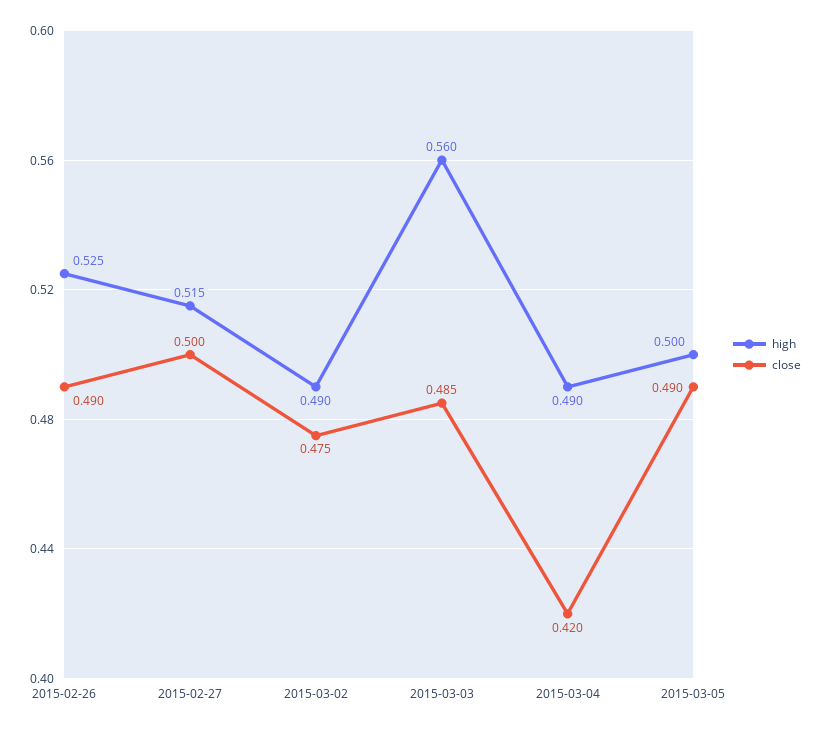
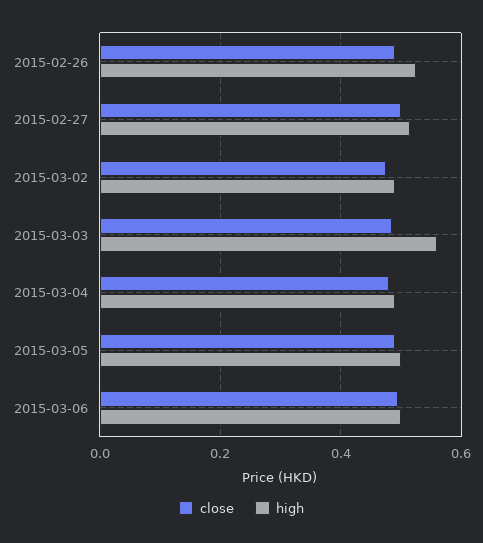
close, 2015-03-04: 0.42 -> 0.48
close, 2015-03-06: none -> 0.5
high, 2015-03-06: none -> 0.5

